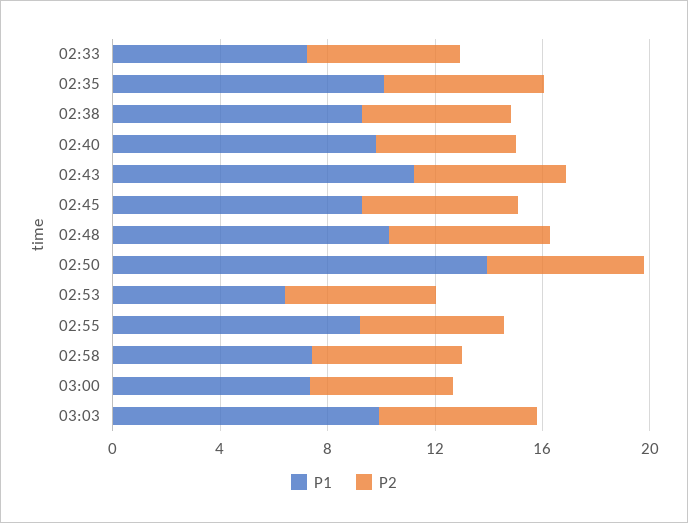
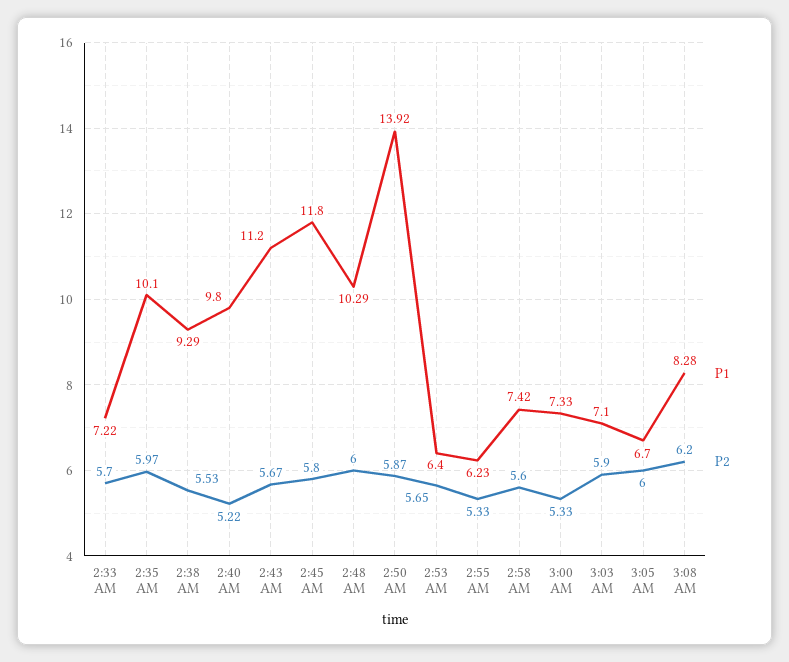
P1, 02:45: 9 -> 11.8
P1, 02:55: 9 -> 6.23
P1, 03:03: 10 -> 7.1
P1, 3:05 AM: none -> 6.7
P2, 3:05 AM: none -> 6
P1, 3:08 AM: none -> 8.28
P2, 3:08 AM: none -> 6.2

